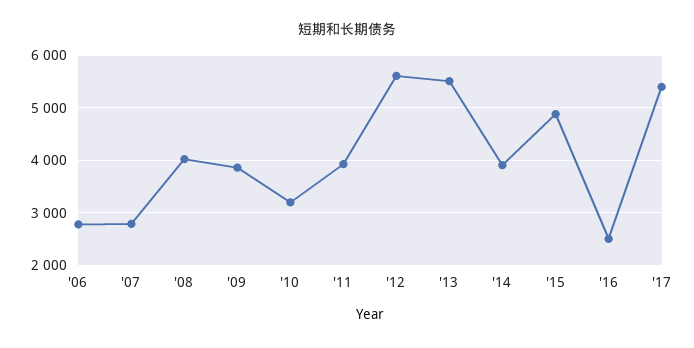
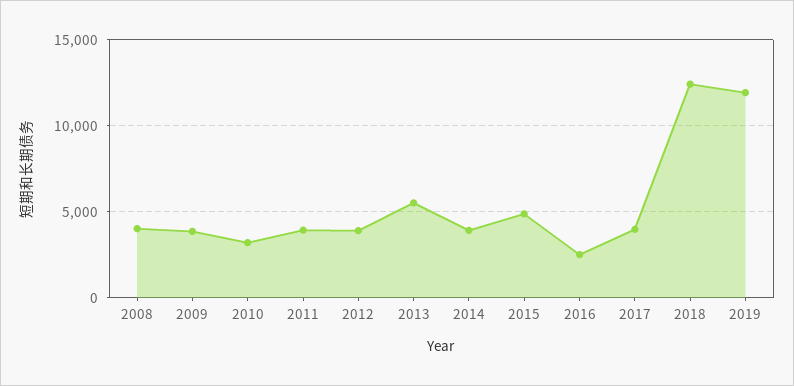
'06: 2800 -> none
'07: 2800 -> none
'12: 5600 -> 4000
'17: 5400 -> 4000
2018: none -> 12500
2019: none -> 12000

